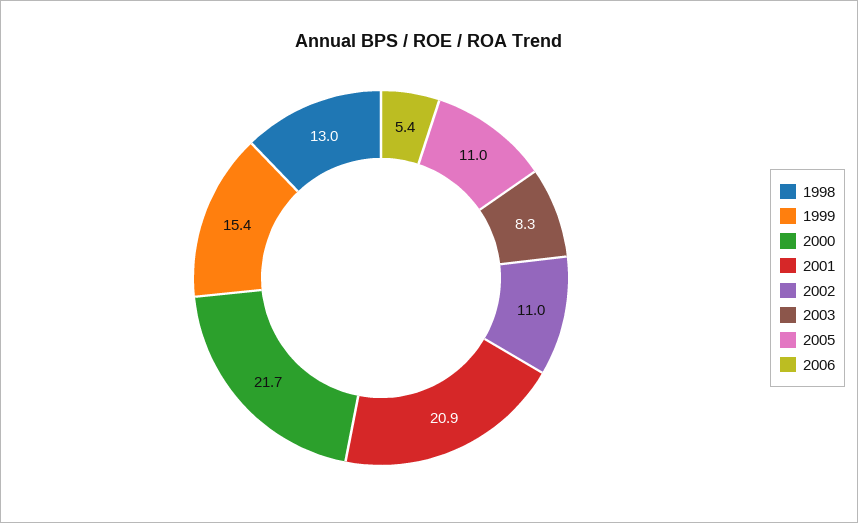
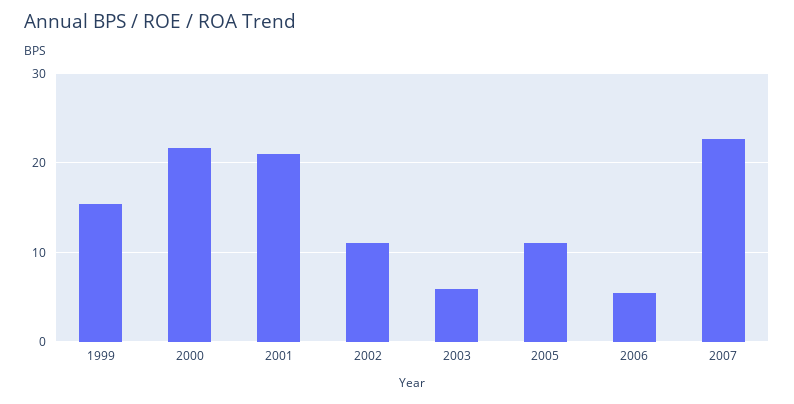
1998: 13 -> none
2003: 8.3 -> 6
2007: none -> 23

